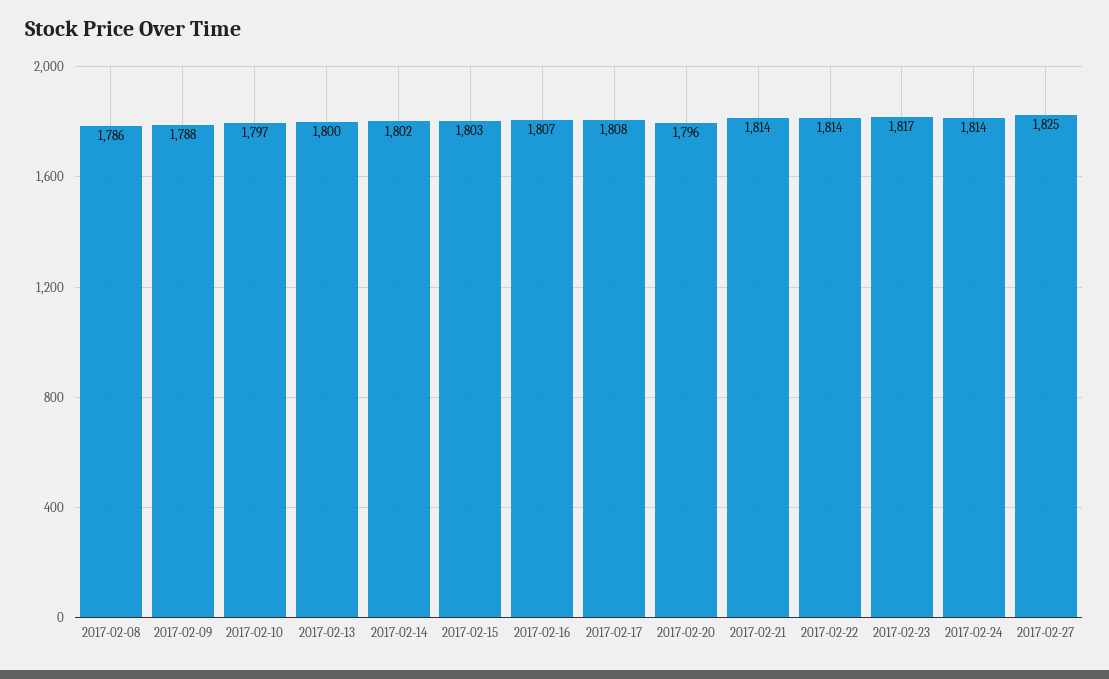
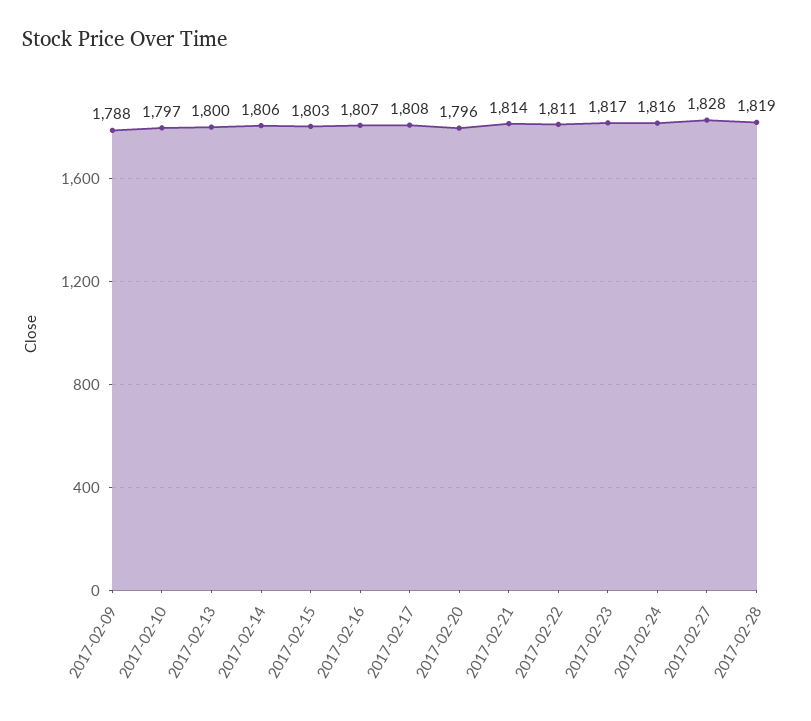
2017-02-08: 1786 -> none
2017-02-14: 1802 -> 1806
2017-02-22: 1814 -> 1811
2017-02-24: 1814 -> 1816
2017-02-27: 1825 -> 1828
2017-02-28: none -> 1819

